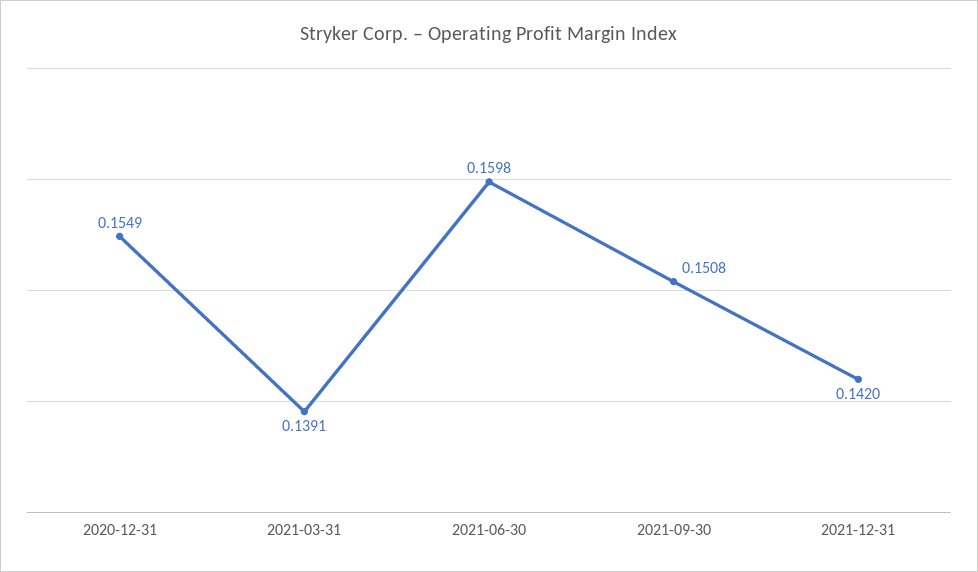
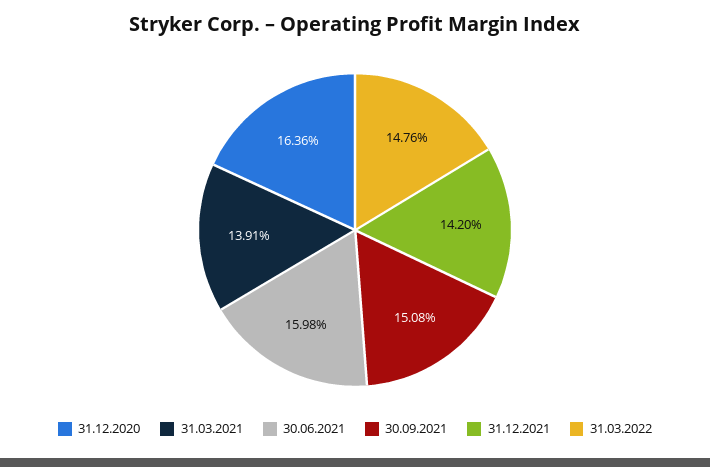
2020-12-31: 0.1549 -> 0.1636
31.03.2022: none -> 0.1476

